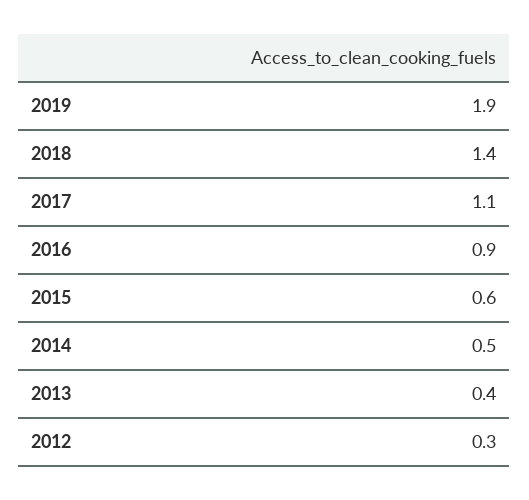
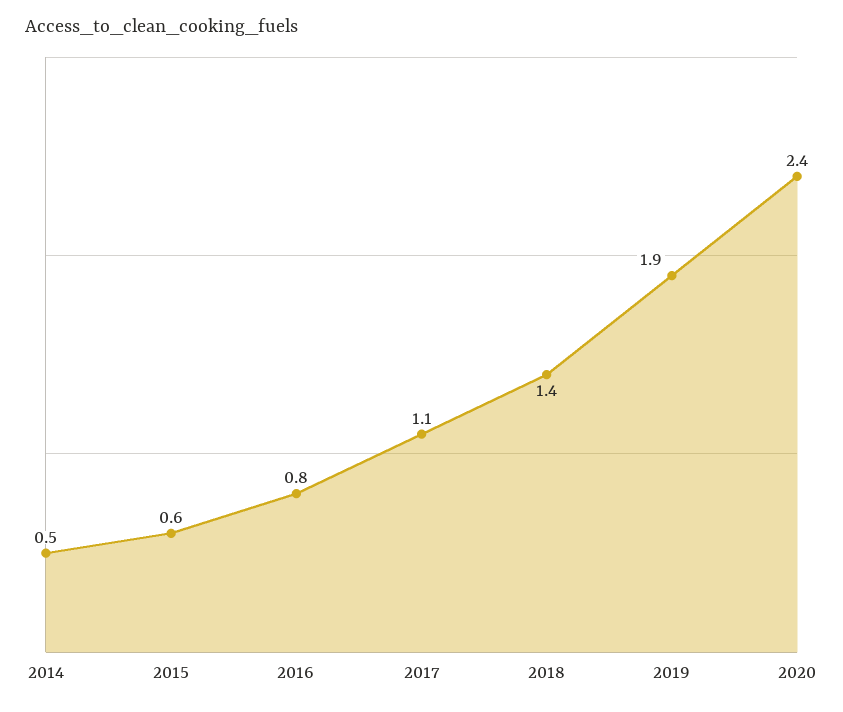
2016: 0.9 -> 0.8
2013: 0.4 -> none
2012: 0.3 -> none
2020: none -> 2.4

